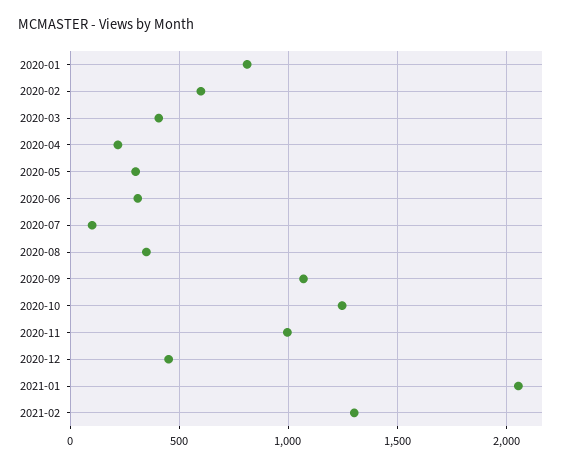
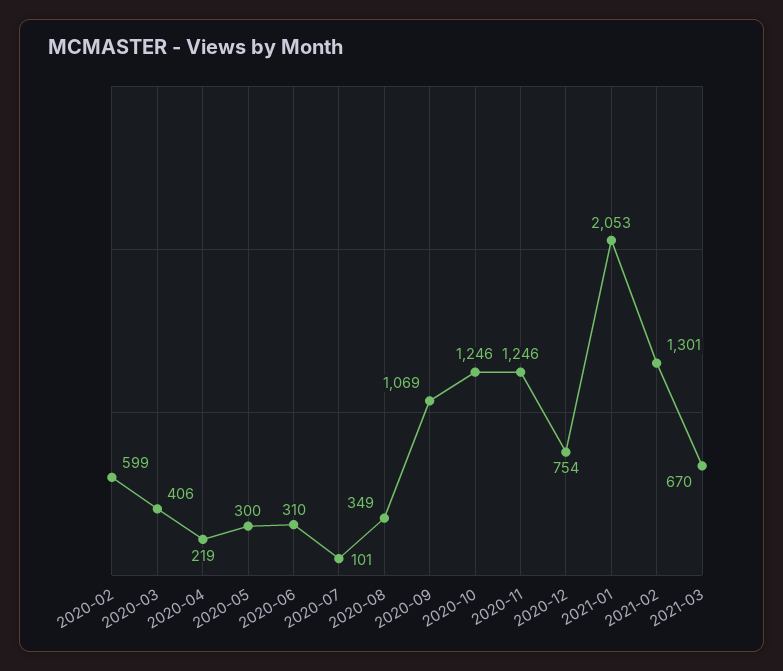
2020-01: 800 -> none
2020-11: 1000 -> 1246
2020-12: 450 -> 754
2021-03: none -> 670

